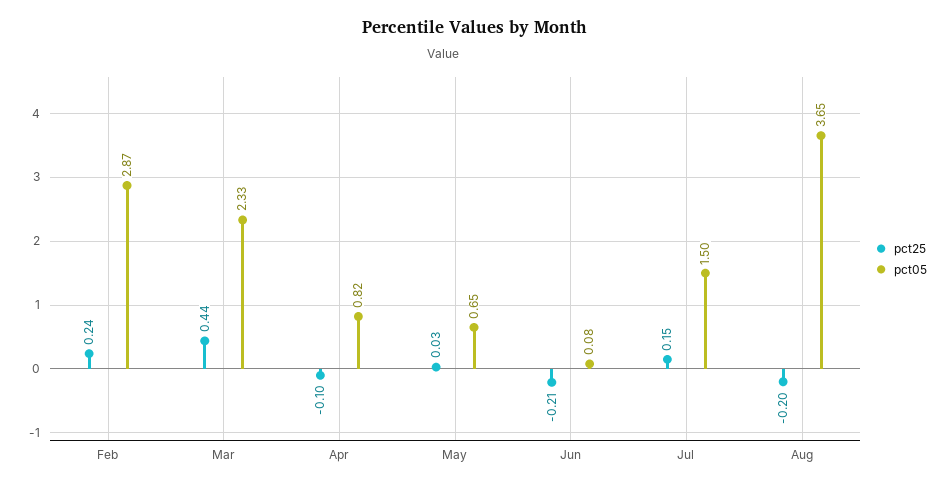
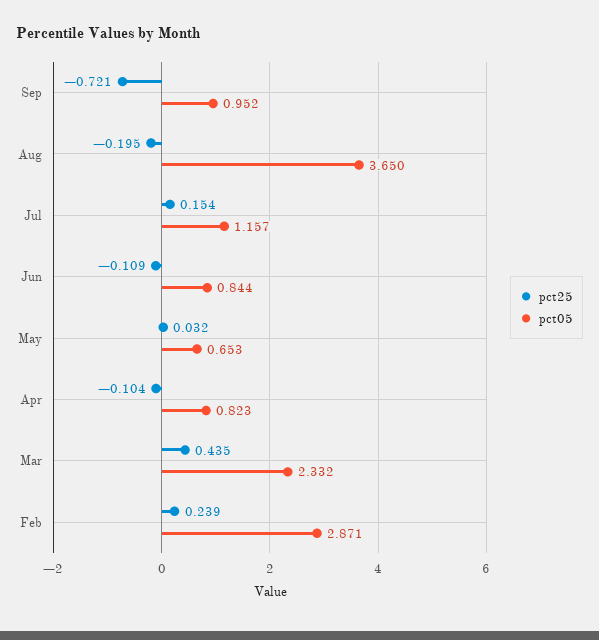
pct25, Jun: -0.21 -> -0.109
pct05, Jun: 0.08 -> 0.844
pct05, Jul: 1.5 -> 1.157
pct25, Sep: none -> -0.721
pct05, Sep: none -> 0.952

